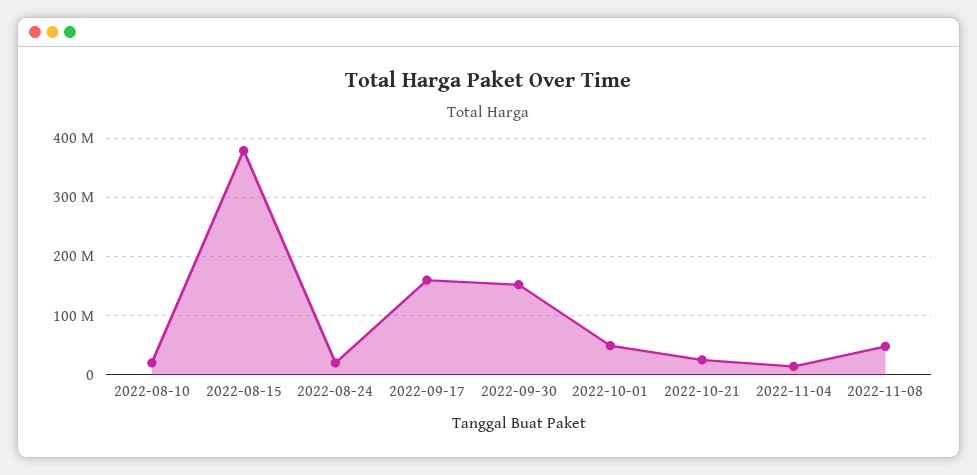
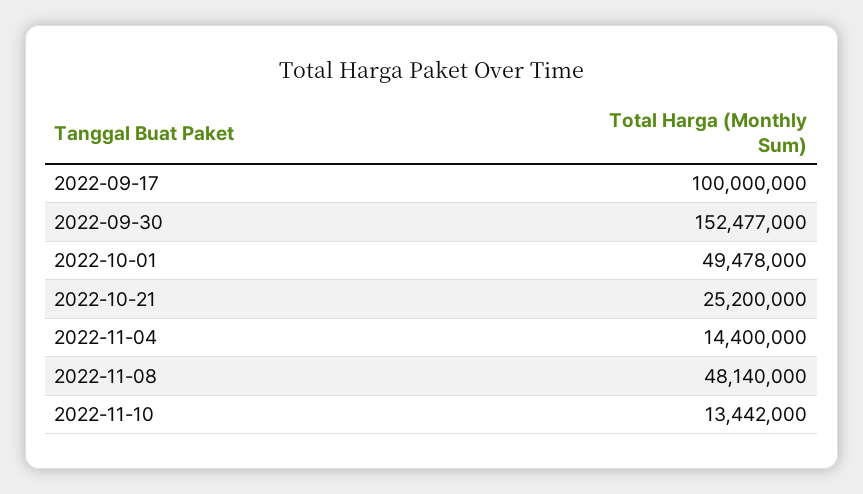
2022-08-10: 20000000 -> none
2022-08-15: 380000000 -> none
2022-08-24: 20000000 -> none
2022-09-17: 160000000 -> 100000000
2022-11-10: none -> 13442000

